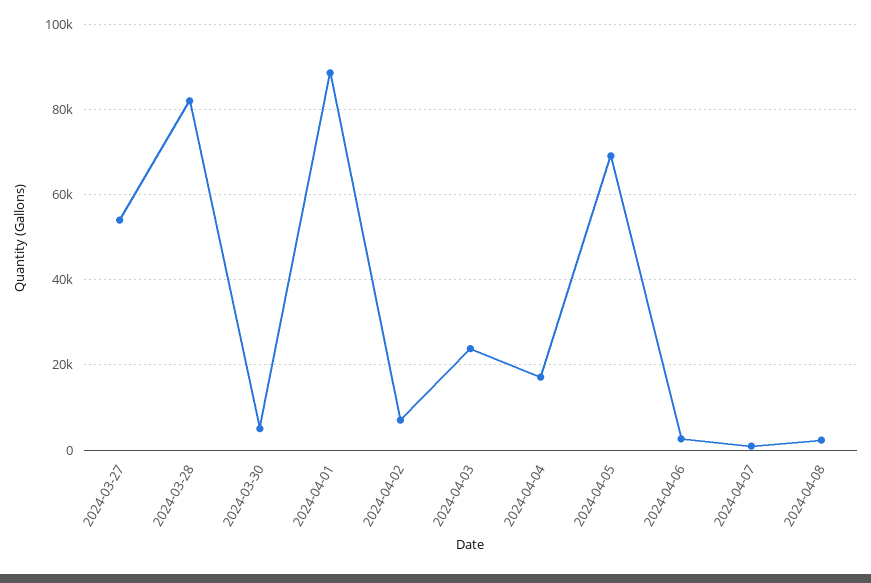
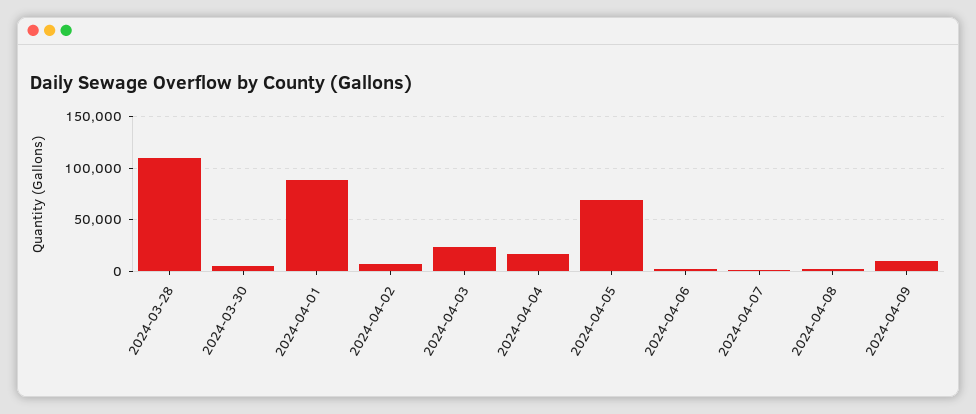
2024-03-27: 54000 -> none
2024-03-28: 82000 -> 110000
2024-04-09: none -> 10000

